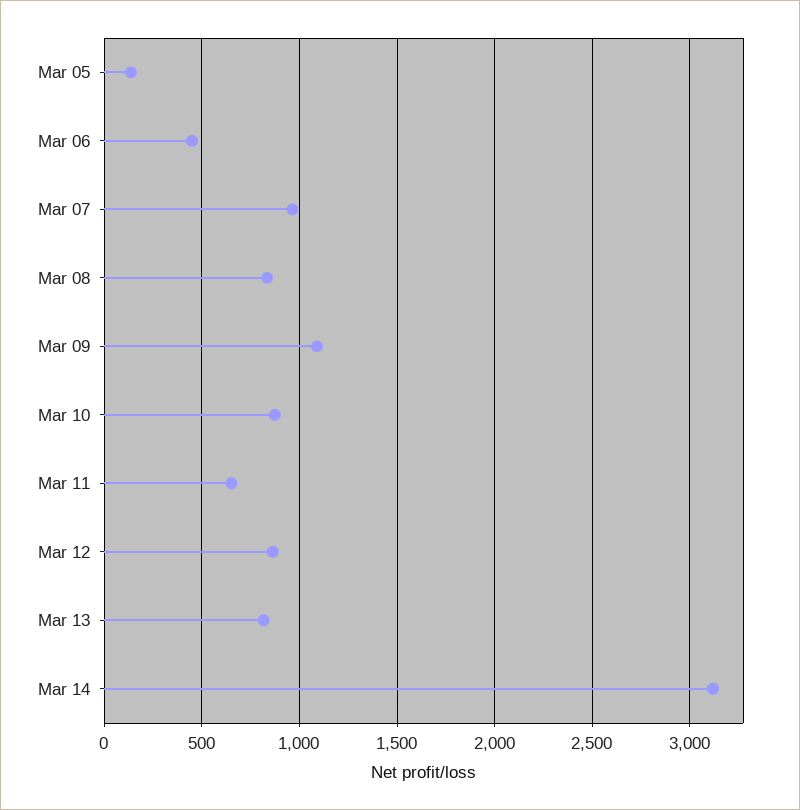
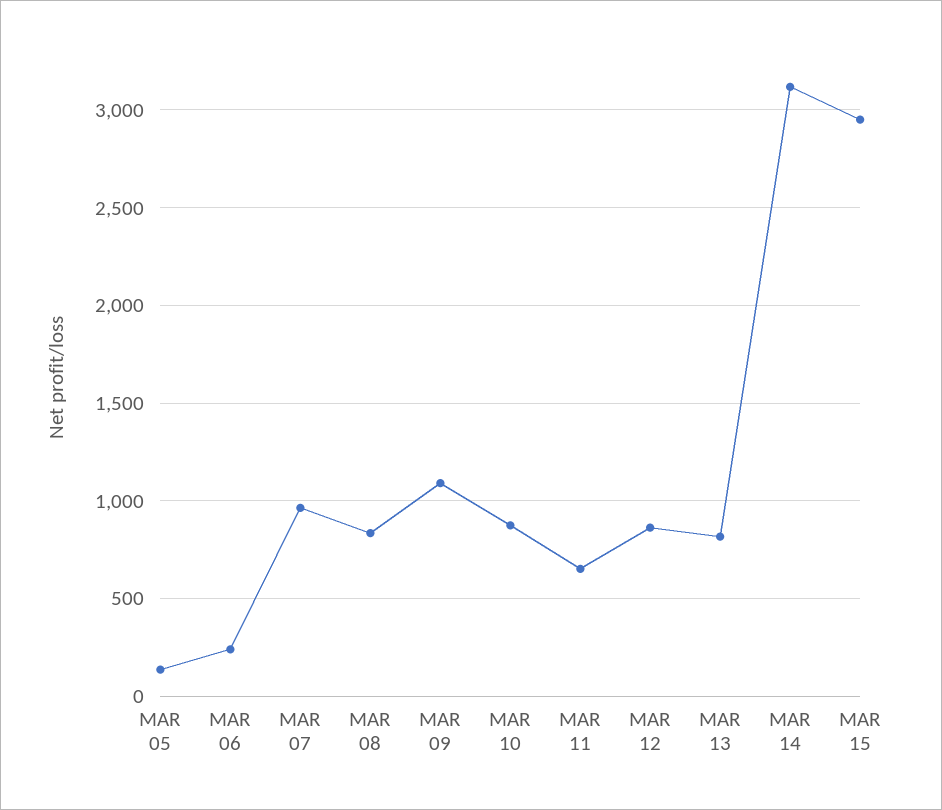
Mar 06: 450 -> 250
MAR 15: none -> 2950

